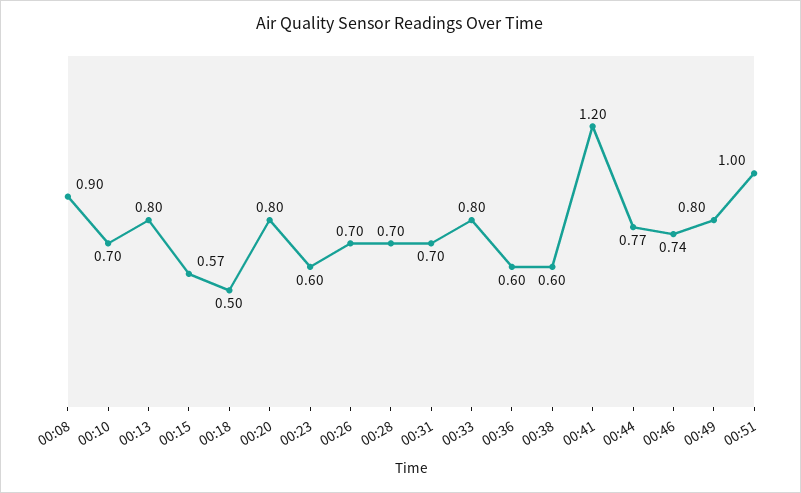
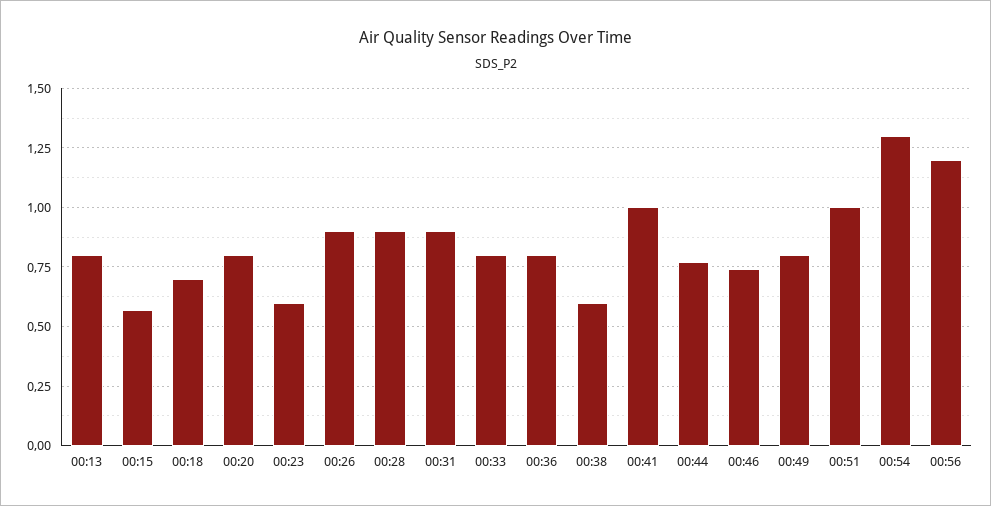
00:08: 0.9 -> none
00:10: 0.7 -> none
00:18: 0.5 -> 0.7
00:26: 0.7 -> 0.9
00:28: 0.7 -> 0.9
00:31: 0.7 -> 0.9
00:36: 0.6 -> 0.8
00:41: 1.2 -> 1
00:54: none -> 1.3
00:56: none -> 1.2

